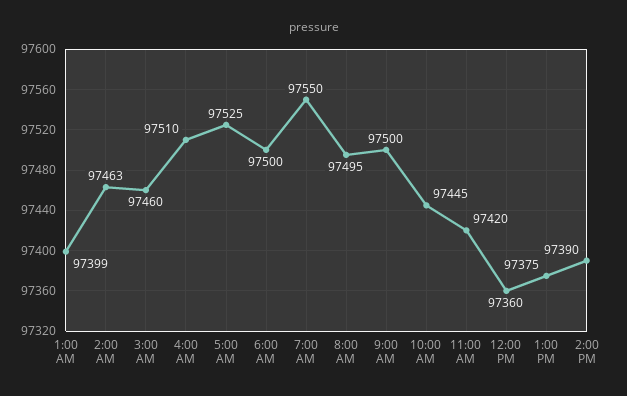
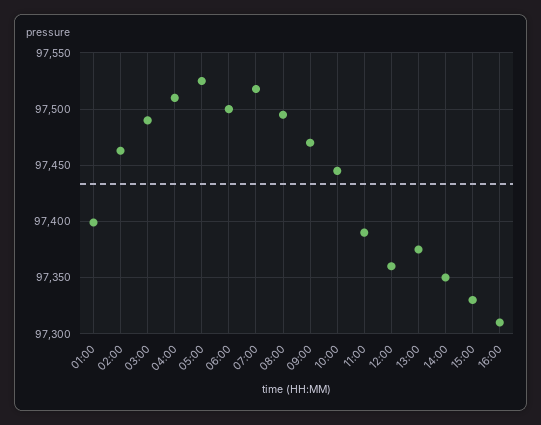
3:00 AM: 97460 -> 97490
7:00 AM: 97550 -> 97520
9:00 AM: 97500 -> 97470
11:00 AM: 97420 -> 97390
2:00 PM: 97390 -> 97350
15:00: none -> 97330
16:00: none -> 97310

